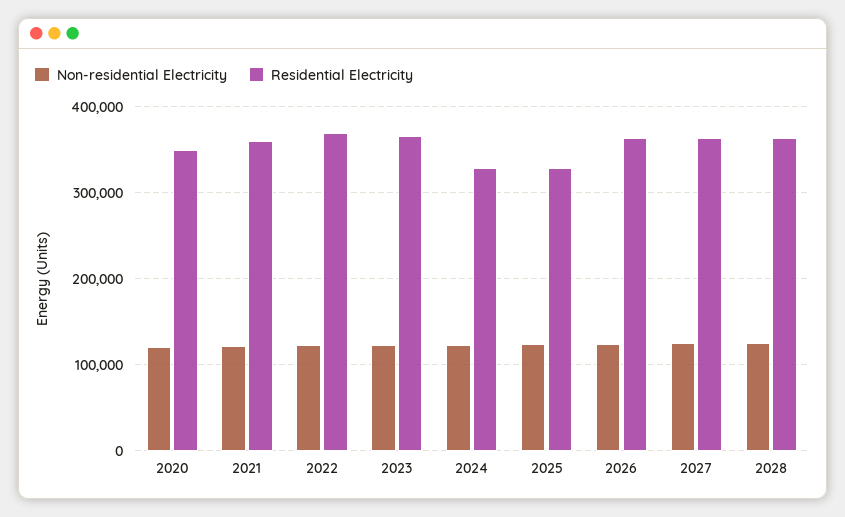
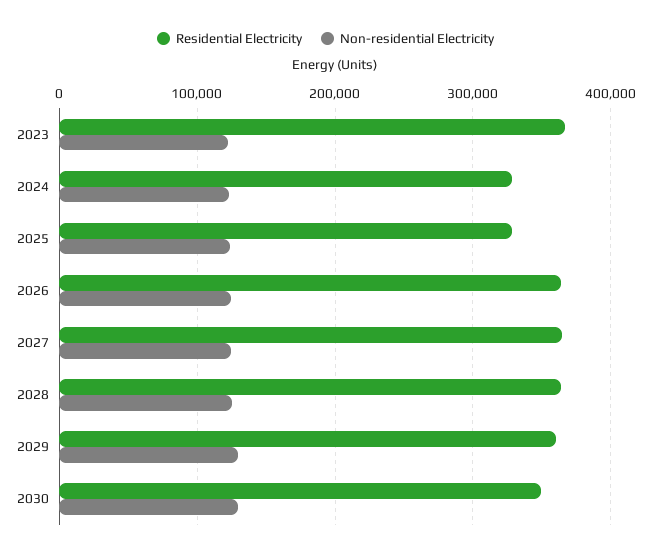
Non-residential Electricity, 2020: 120000 -> none
Residential Electricity, 2020: 350000 -> none
Non-residential Electricity, 2021: 120000 -> none
Residential Electricity, 2021: 360000 -> none
Non-residential Electricity, 2022: 120000 -> none
Residential Electricity, 2022: 370000 -> none
Residential Electricity, 2029: none -> 360000
Non-residential Electricity, 2029: none -> 130000
Residential Electricity, 2030: none -> 350000
Non-residential Electricity, 2030: none -> 130000

